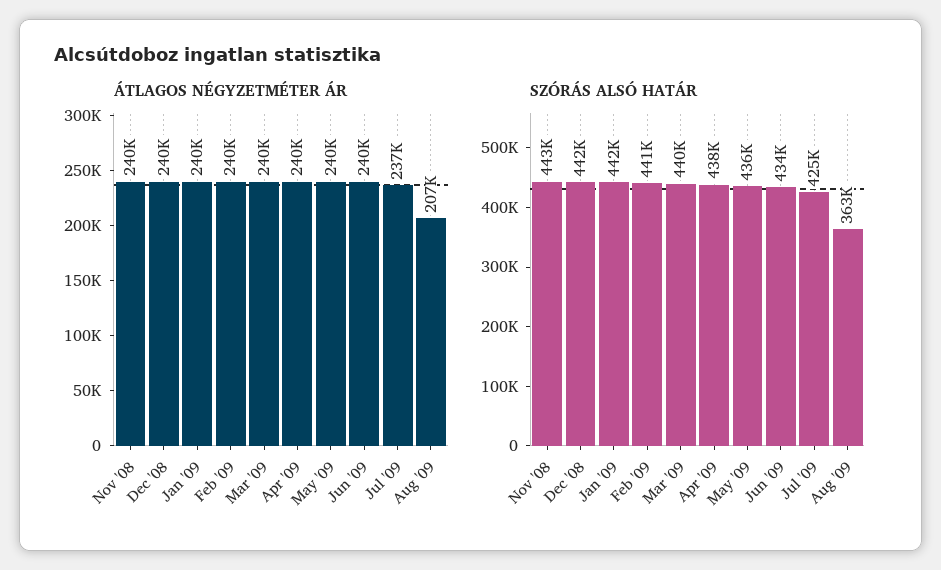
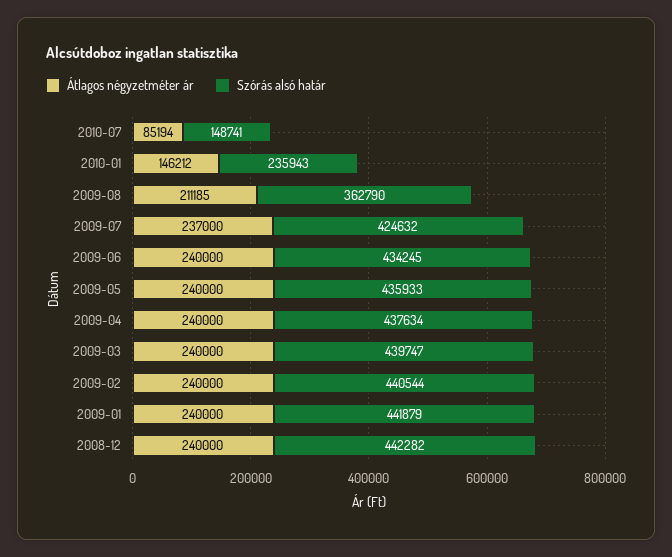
ÁTLAGOS NÉGYZETMÉTER ÁR, Nov '08: 240000 -> none
ÁTLAGOS NÉGYZETMÉTER ÁR, Aug '09: 207000 -> 211185
SZÓRÁS ALSÓ HATÁR, Nov '08: 443000 -> none
ÁTLAGOS NÉGYZETMÉTER ÁR, 2010-07: none -> 85194
SZÓRÁS ALSÓ HATÁR, 2010-07: none -> 148741
ÁTLAGOS NÉGYZETMÉTER ÁR, 2010-01: none -> 146212
SZÓRÁS ALSÓ HATÁR, 2010-01: none -> 235943

